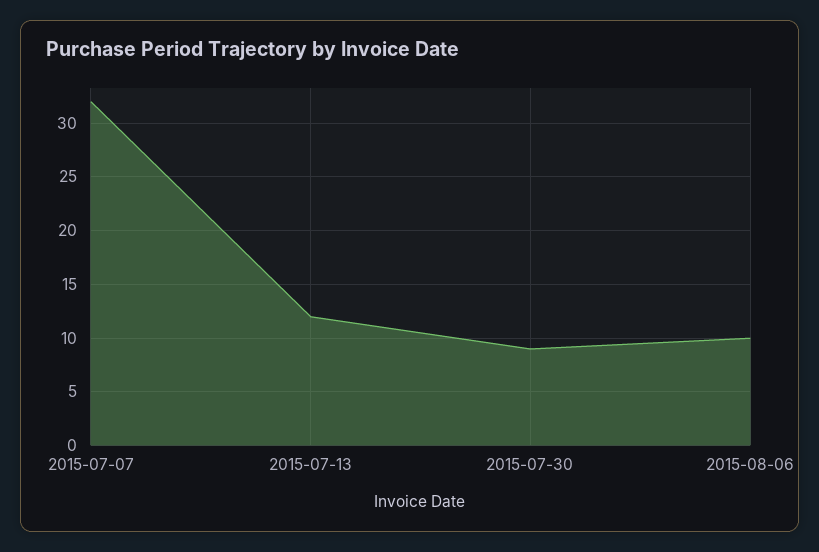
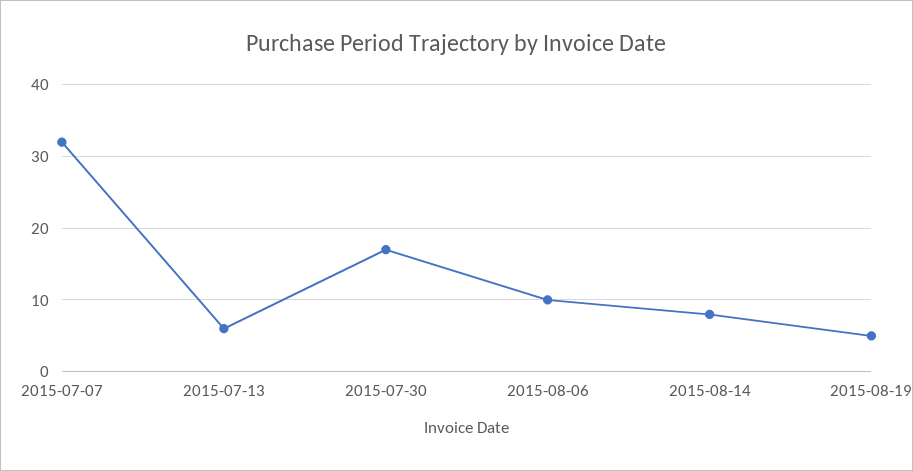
2015-07-13: 12 -> 6
2015-07-30: 9 -> 17
2015-08-14: none -> 8
2015-08-19: none -> 5

